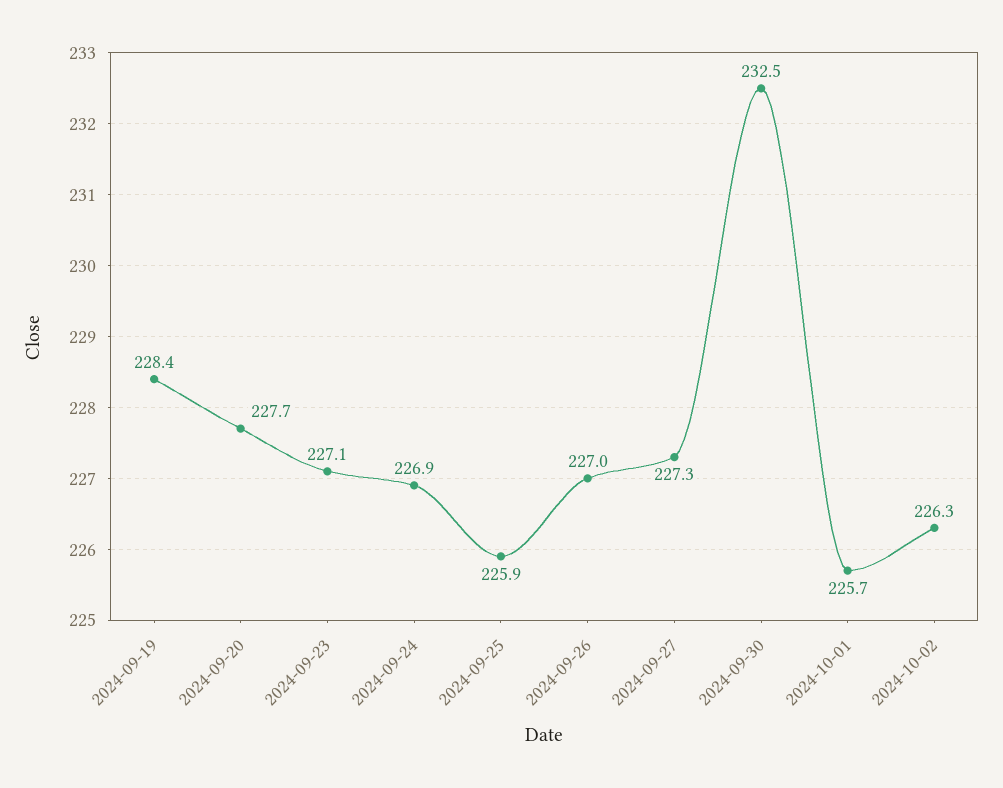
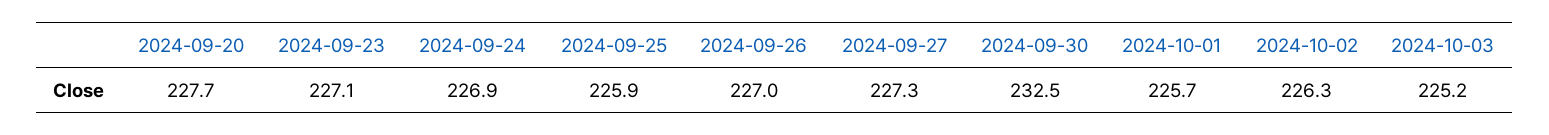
2024-09-19: 228.4 -> none
2024-10-03: none -> 225.2

